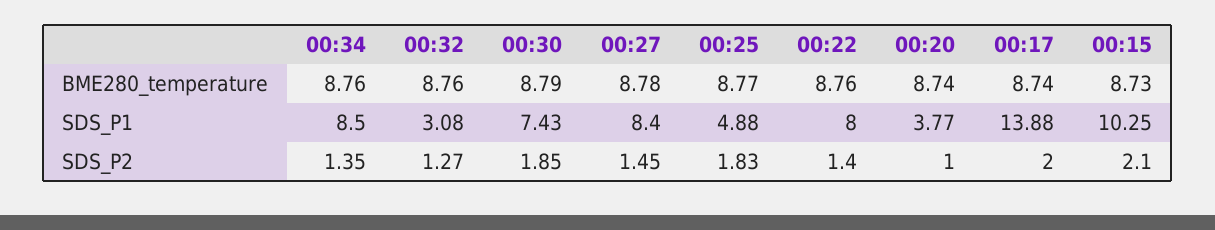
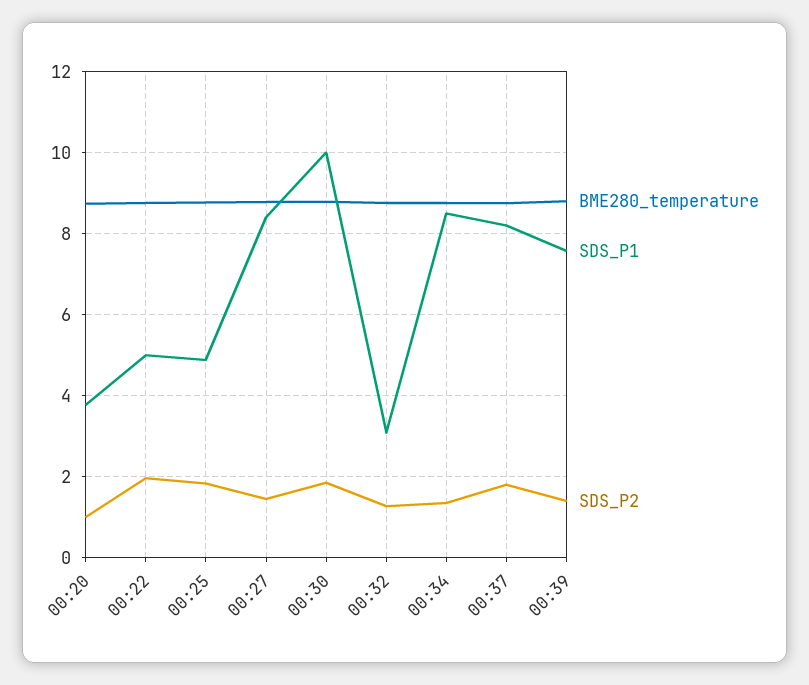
BME280_temperature, 00:17: 8.74 -> none
BME280_temperature, 00:15: 8.73 -> none
SDS_P1, 00:30: 7.43 -> 10
SDS_P1, 00:22: 8 -> 5
SDS_P1, 00:17: 13.88 -> none
SDS_P1, 00:15: 10.25 -> none
SDS_P2, 00:22: 1.4 -> 2
SDS_P2, 00:17: 2 -> none
SDS_P2, 00:15: 2.1 -> none
BME280_temperature, 00:37: none -> 8.8
SDS_P1, 00:37: none -> 8.2
SDS_P2, 00:37: none -> 1.8
BME280_temperature, 00:39: none -> 8.8
SDS_P1, 00:39: none -> 7.6
SDS_P2, 00:39: none -> 1.4

